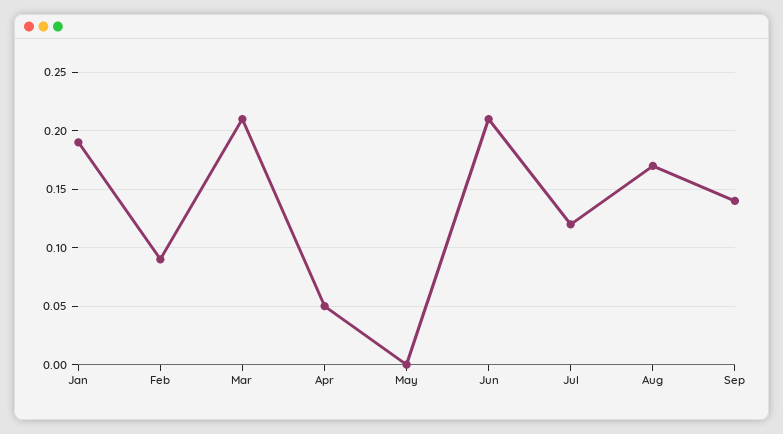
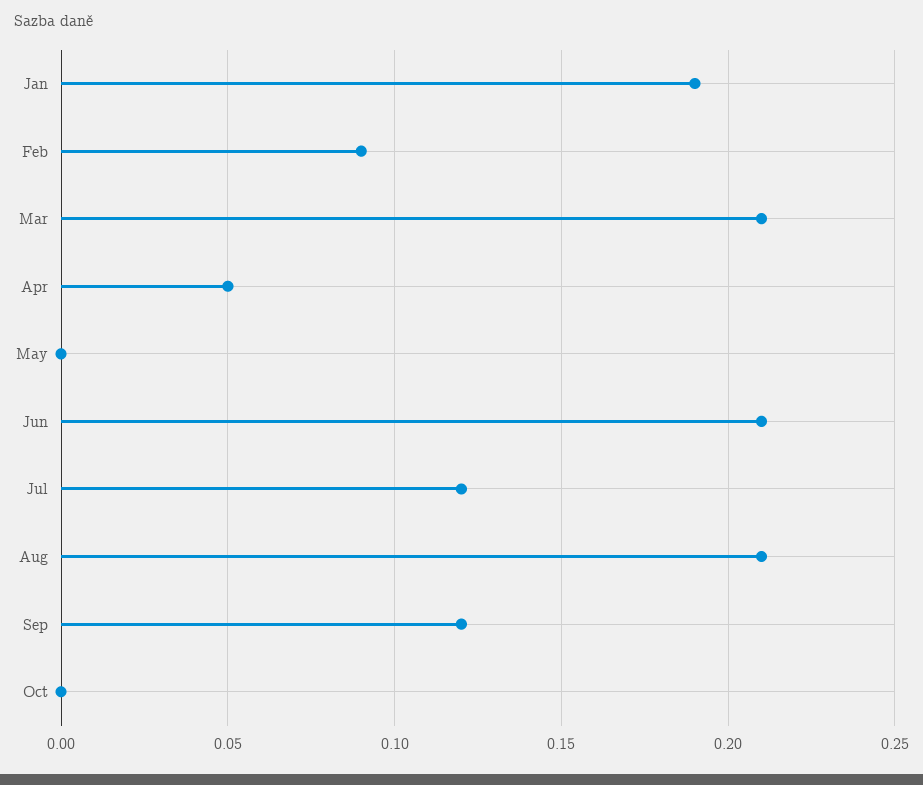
Aug: 0.17 -> 0.21
Sep: 0.14 -> 0.12
Oct: none -> 0

